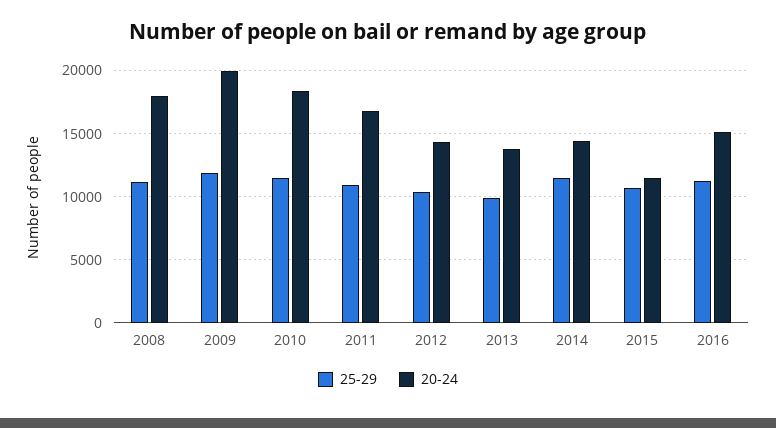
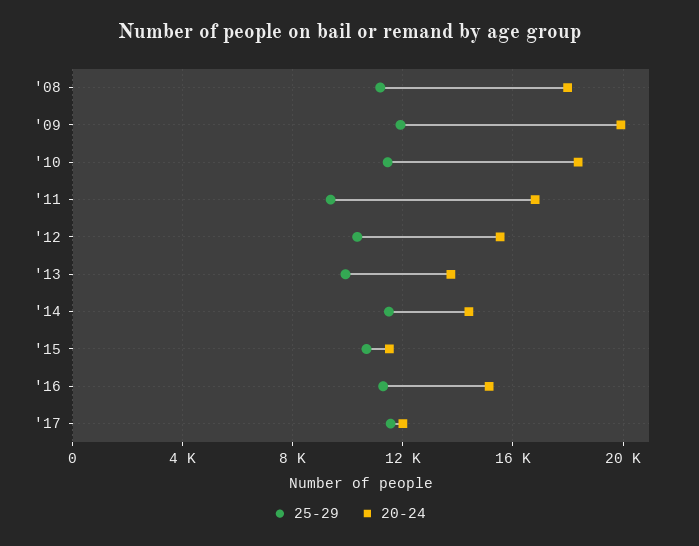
25-29, 2011: 11000 -> 9500
20-24, 2012: 14500 -> 15500
25-29, '17: none -> 11500
20-24, '17: none -> 12000

